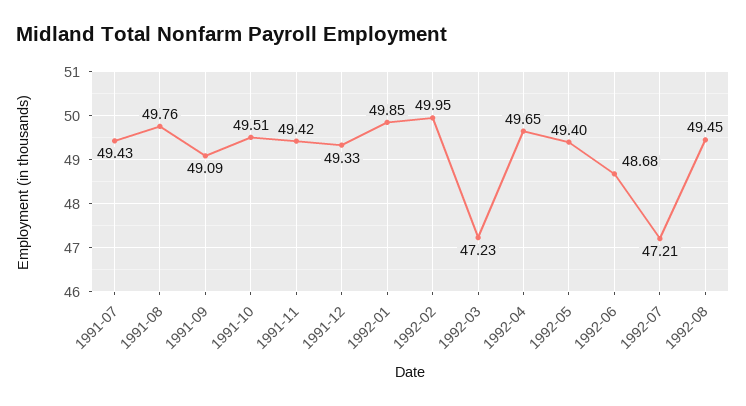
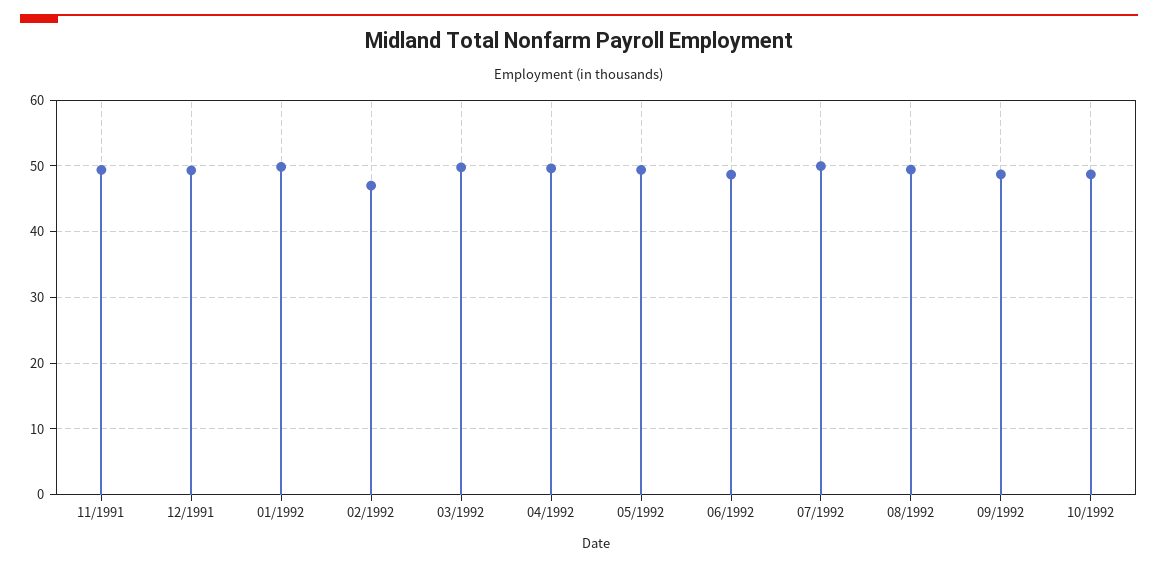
1991-07: 49.43 -> none
1991-08: 49.76 -> none
1991-09: 49.09 -> none
1991-10: 49.51 -> none
1992-02: 49.95 -> 47
1992-03: 47.23 -> 50
1992-07: 47.21 -> 50
09/1992: none -> 49
10/1992: none -> 49

